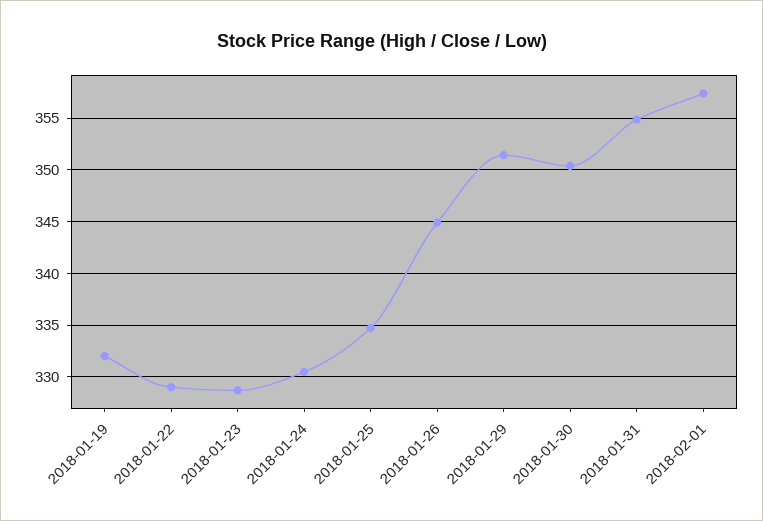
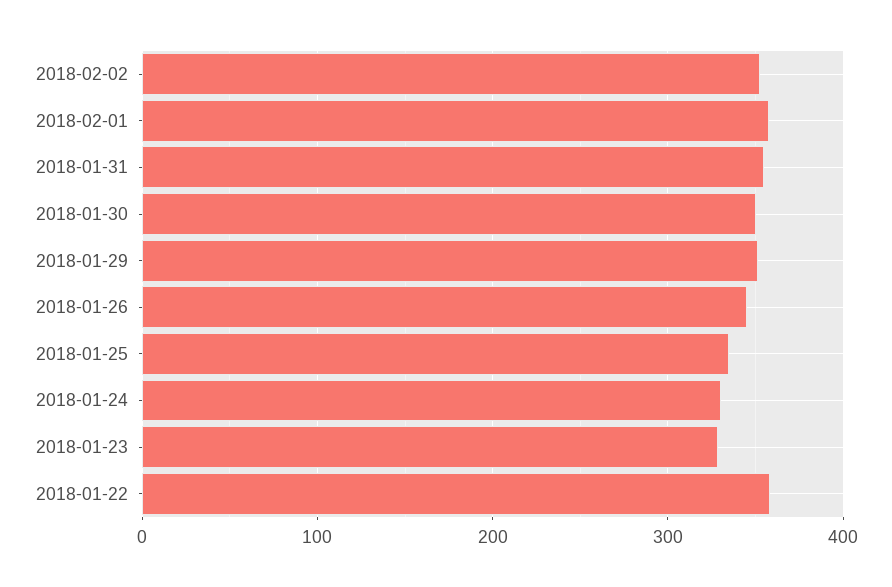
2018-01-19: 332 -> none
2018-01-22: 329 -> 360
2018-02-02: none -> 350

